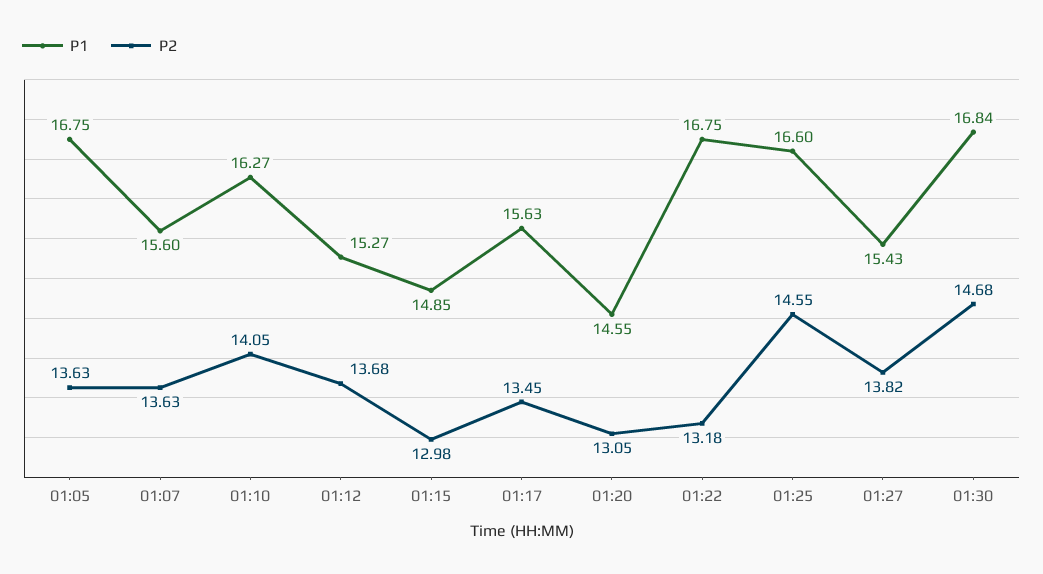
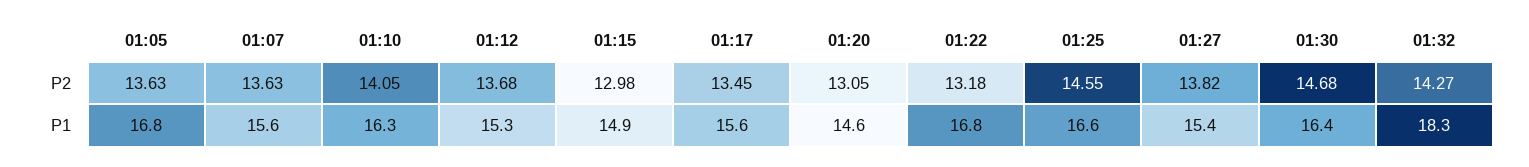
P1, 01:30: 16.84 -> 16.4
P2, 01:32: none -> 14.27
P1, 01:32: none -> 18.3

